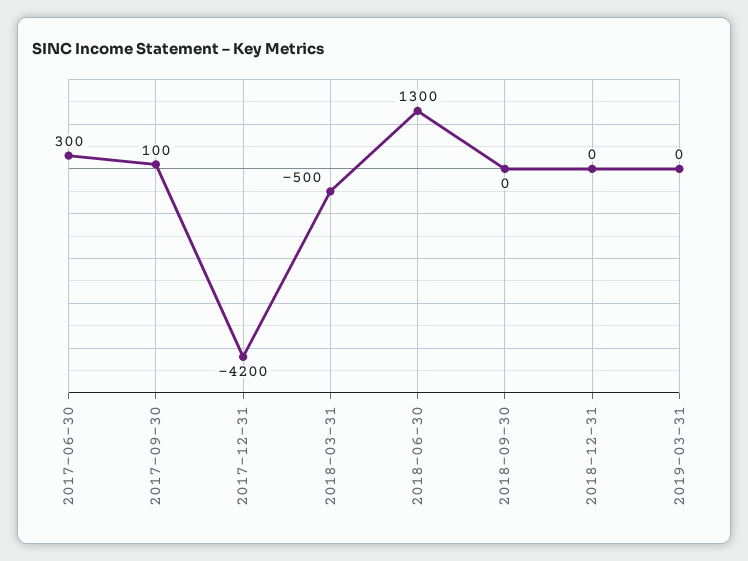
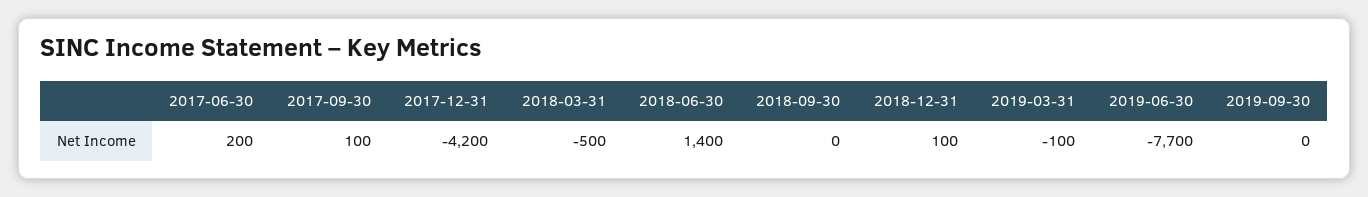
2017-06-30: 300 -> 200
2018-06-30: 1300 -> 1400
2018-12-31: 0 -> 100
2019-03-31: 0 -> -100
2019-06-30: none -> -7700
2019-09-30: none -> 0

